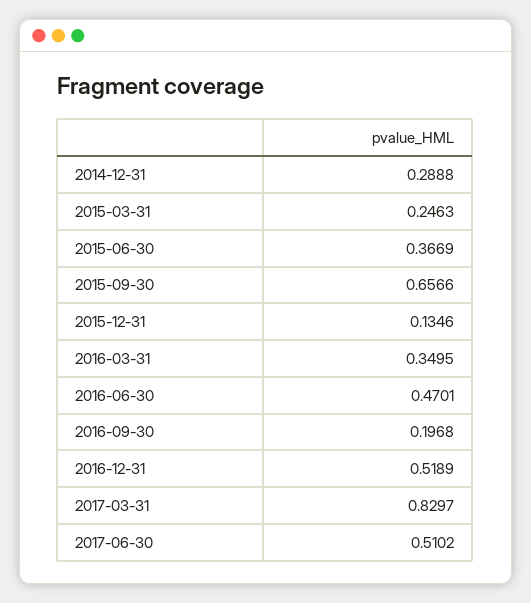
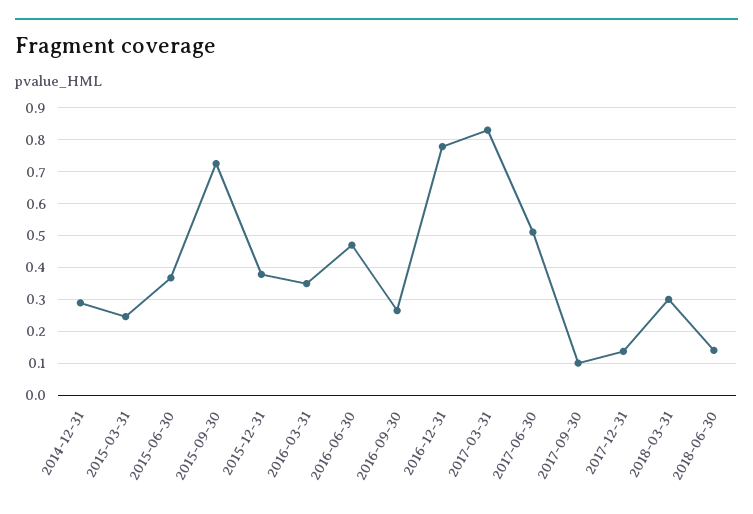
2015-09-30: 0.6566 -> 0.72
2015-12-31: 0.1346 -> 0.38
2016-09-30: 0.1968 -> 0.26
2016-12-31: 0.5189 -> 0.78
2017-09-30: none -> 0.1
2017-12-31: none -> 0.14
2018-03-31: none -> 0.3
2018-06-30: none -> 0.14

